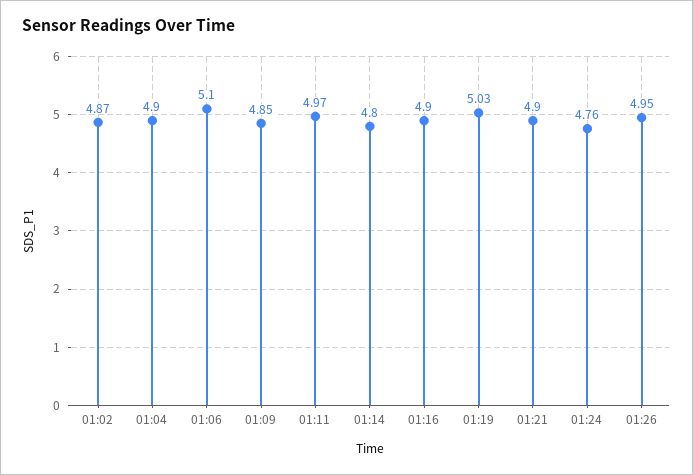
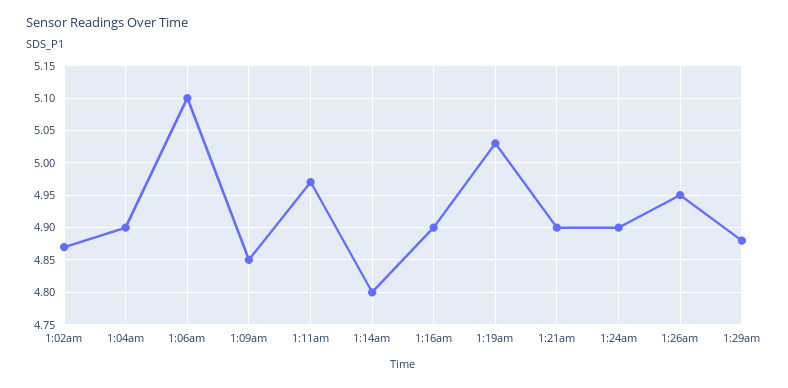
01:24: 4.76 -> 4.9
1:29am: none -> 4.88

